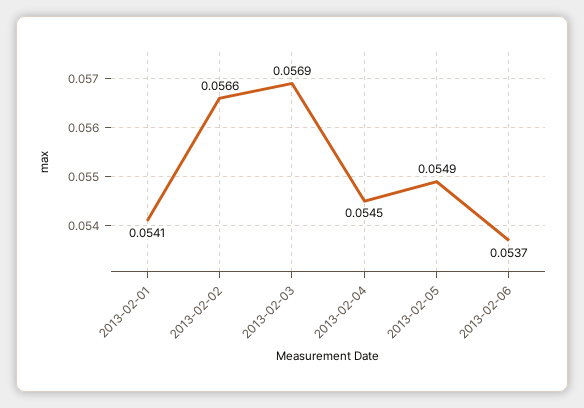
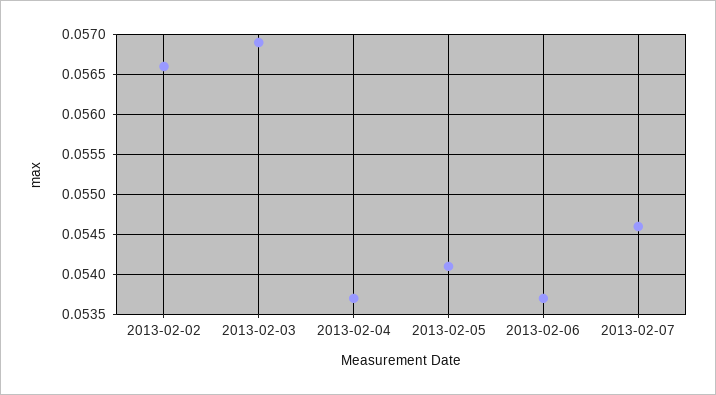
2013-02-01: 0.0541 -> none
2013-02-04: 0.0545 -> 0.0537
2013-02-05: 0.0549 -> 0.0541
2013-02-07: none -> 0.0546

